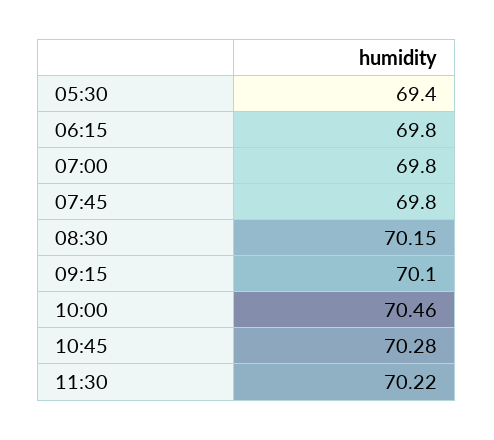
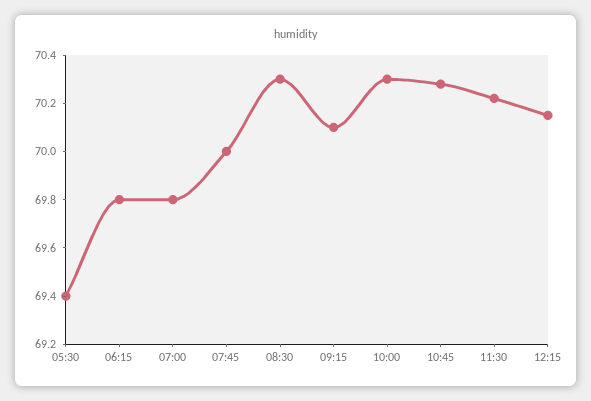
07:45: 69.8 -> 70
08:30: 70.15 -> 70.3
10:00: 70.46 -> 70.3
12:15: none -> 70.15

